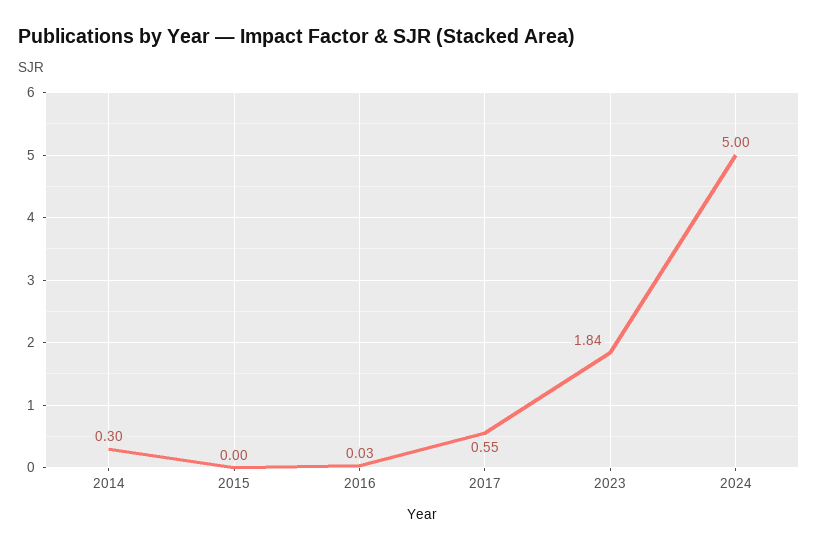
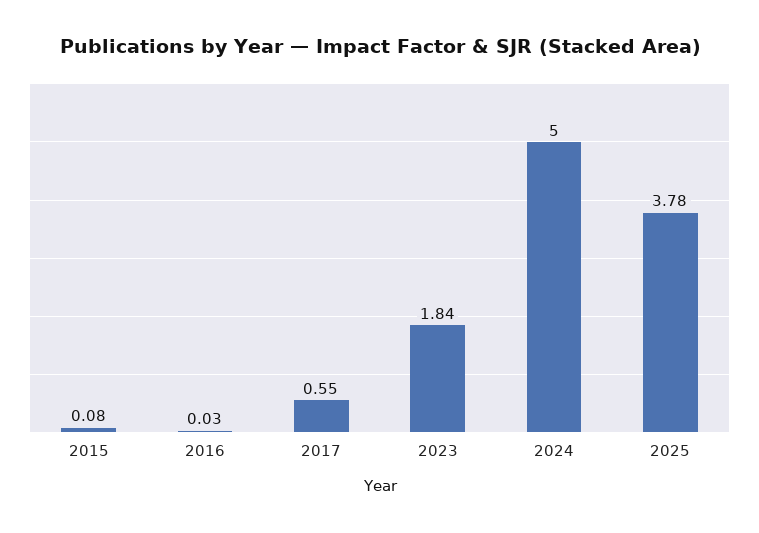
2014: 0.3 -> none
2015: 0 -> 0.08
2025: none -> 3.78

